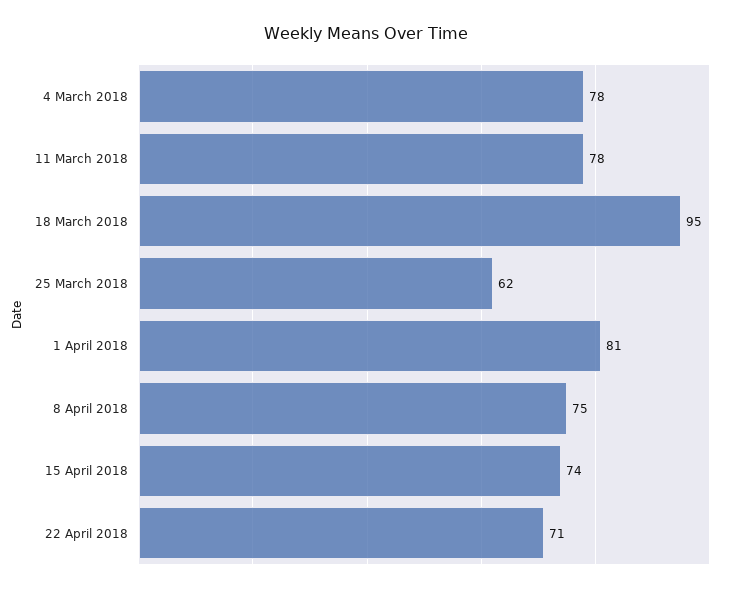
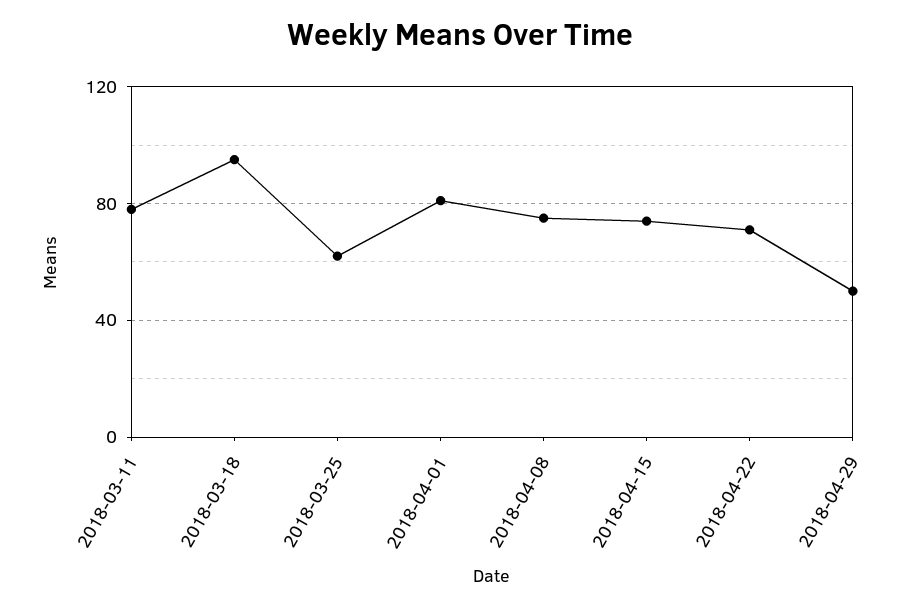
4 March 2018: 78 -> none
2018-04-29: none -> 50

